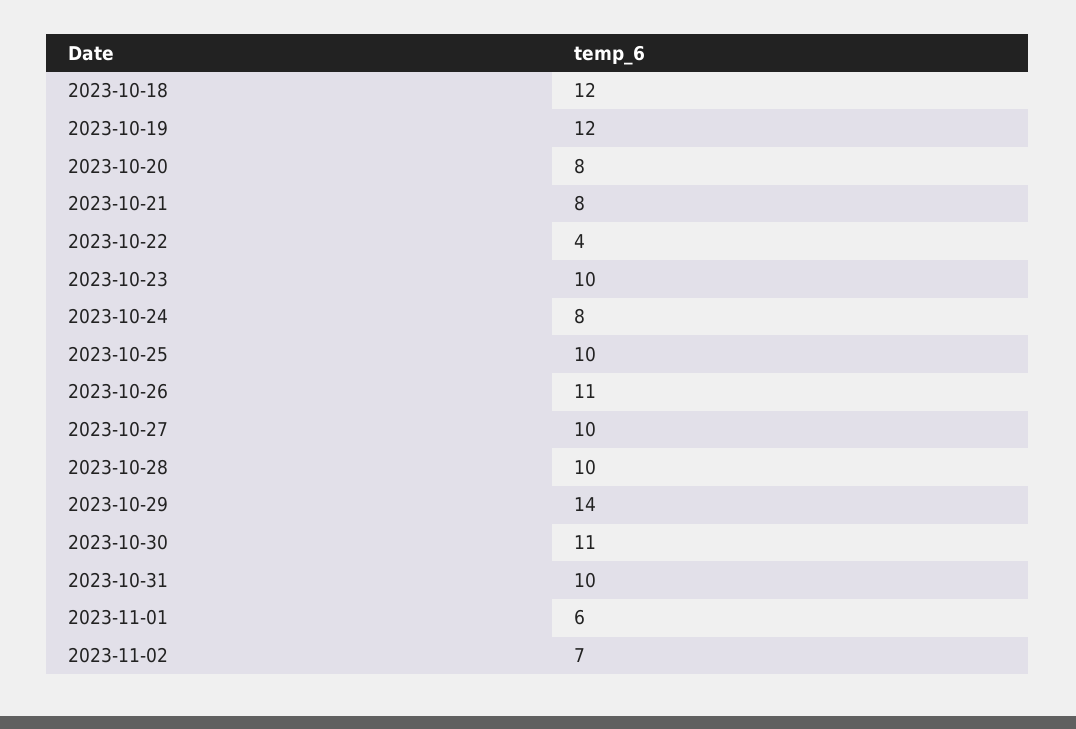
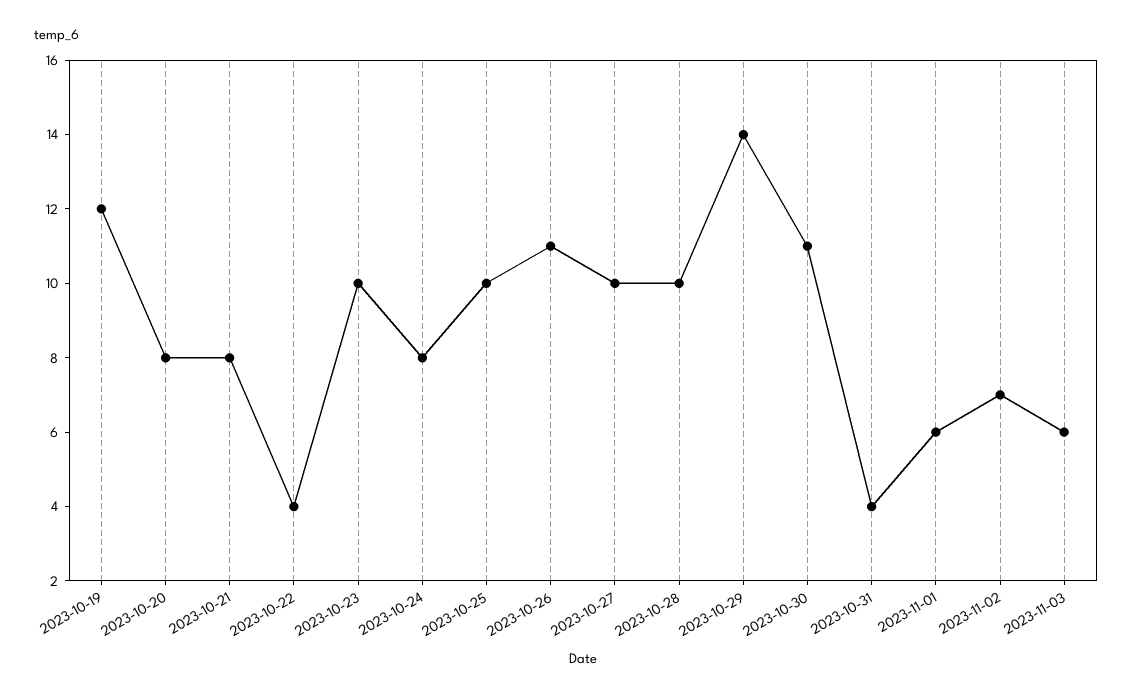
2023-10-18: 12 -> none
2023-10-31: 10 -> 4
2023-11-03: none -> 6

